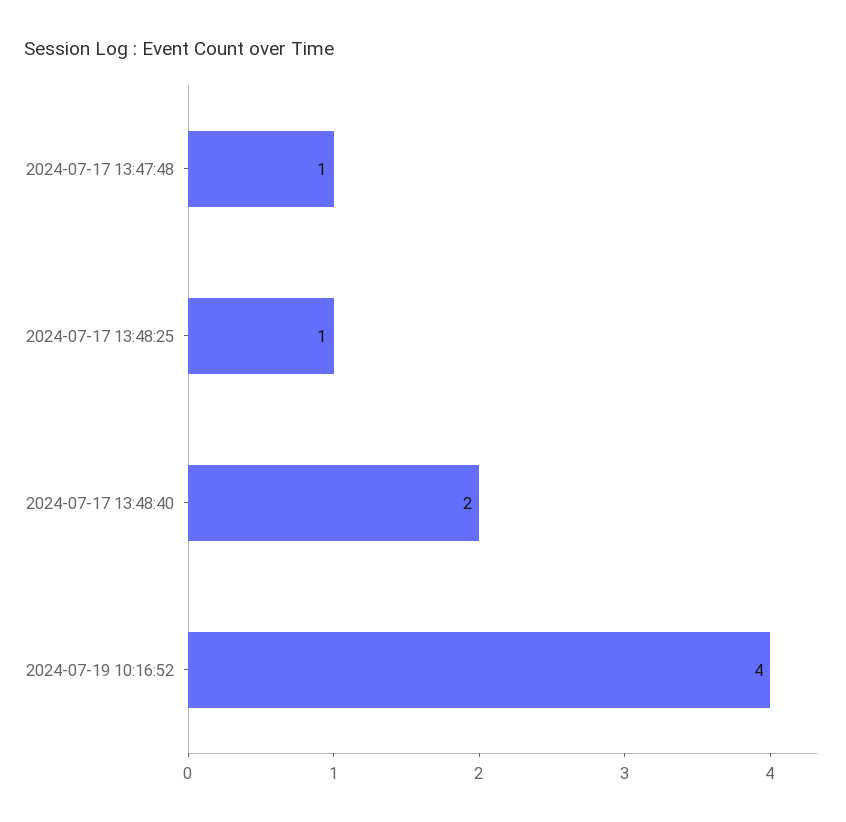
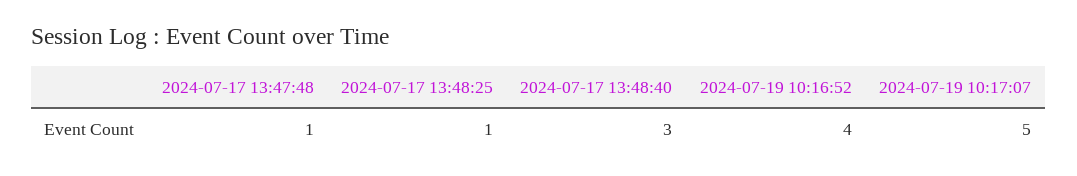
2024-07-17 13:48:40: 2 -> 3
2024-07-19 10:17:07: none -> 5

